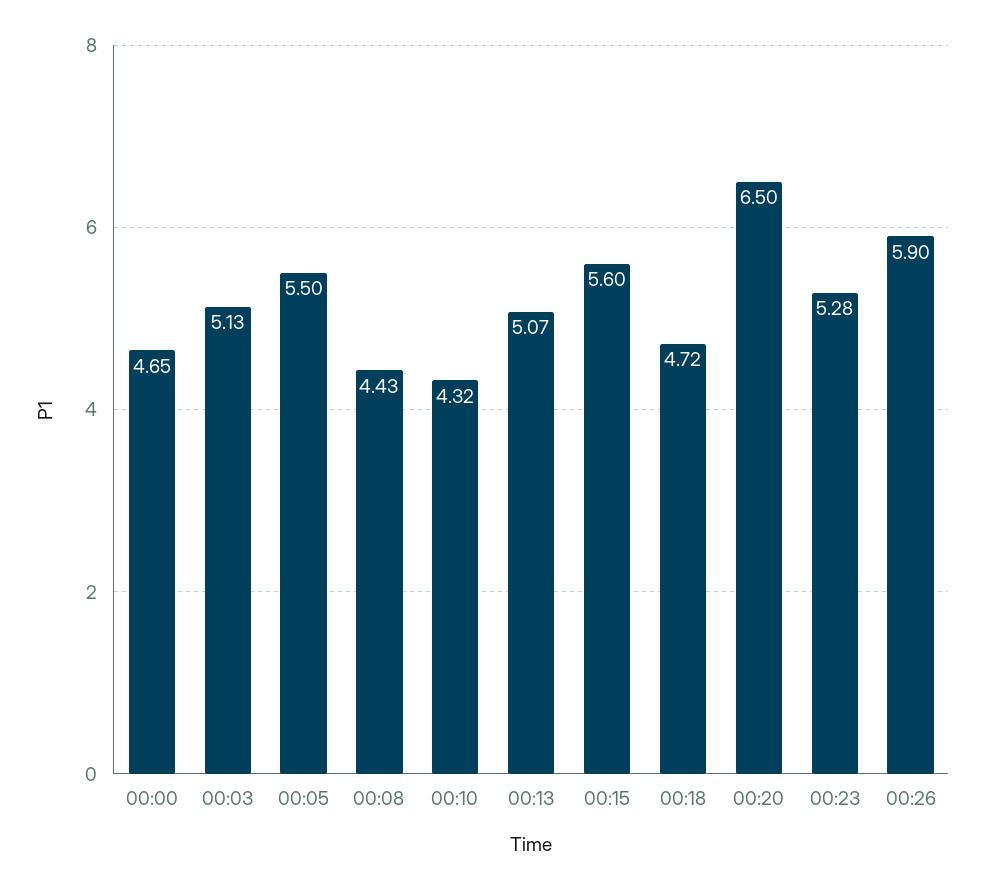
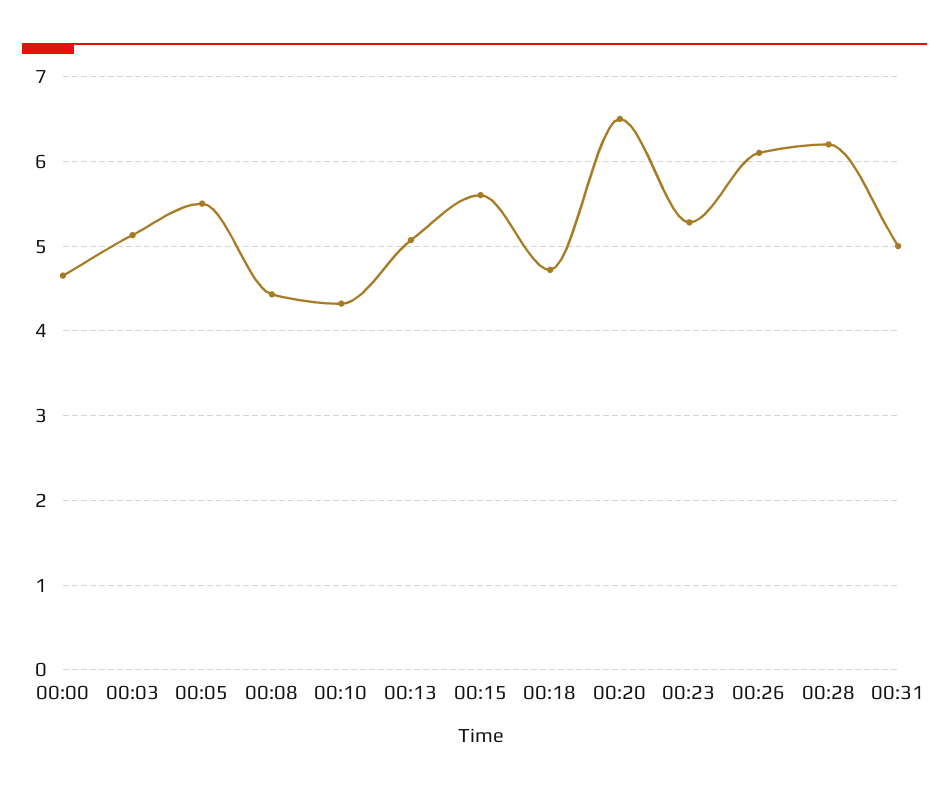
00:26: 5.9 -> 6.1
00:28: none -> 6.2
00:31: none -> 5

